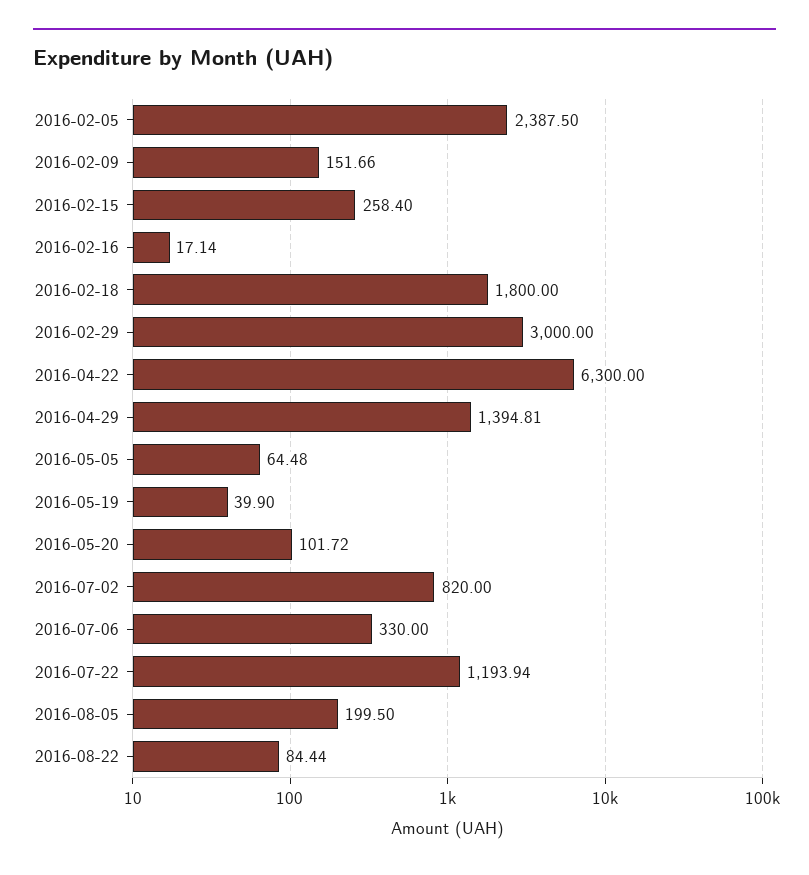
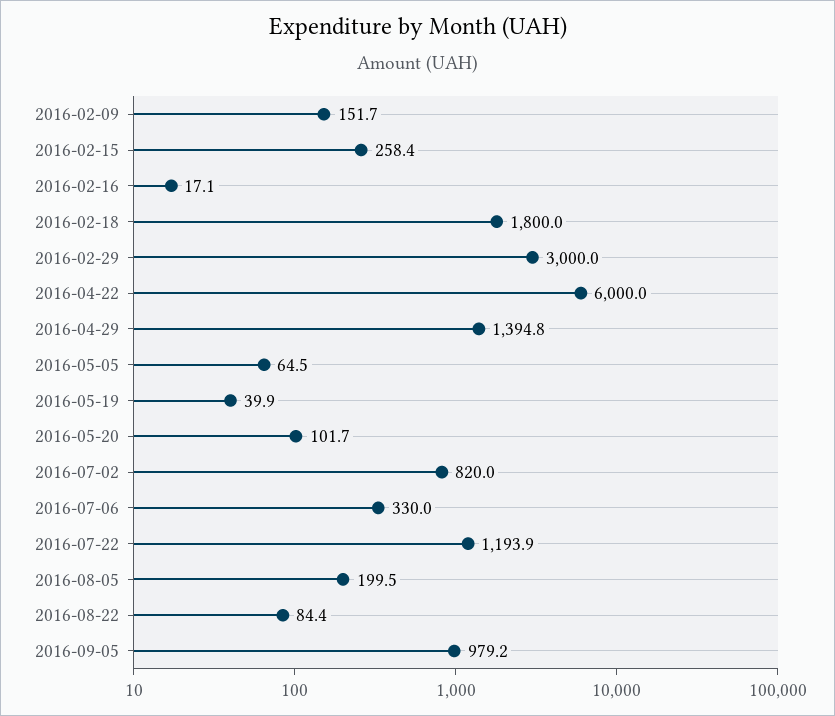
2016-02-05: 2387.5 -> none
2016-04-22: 6300 -> 6000
2016-09-05: none -> 979.2

